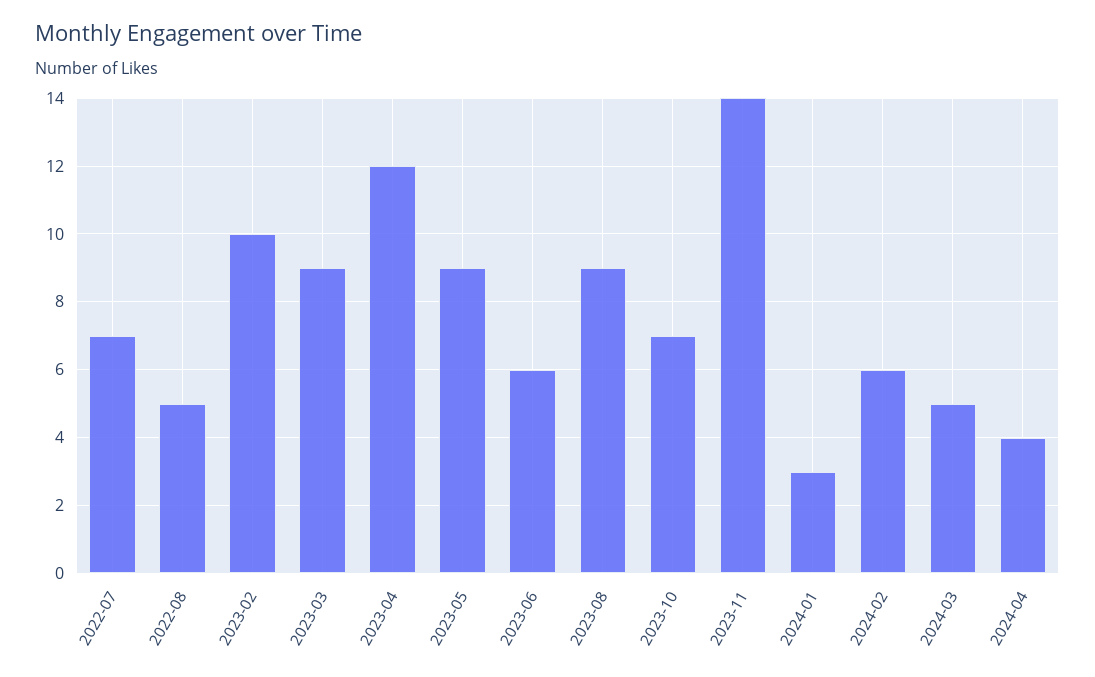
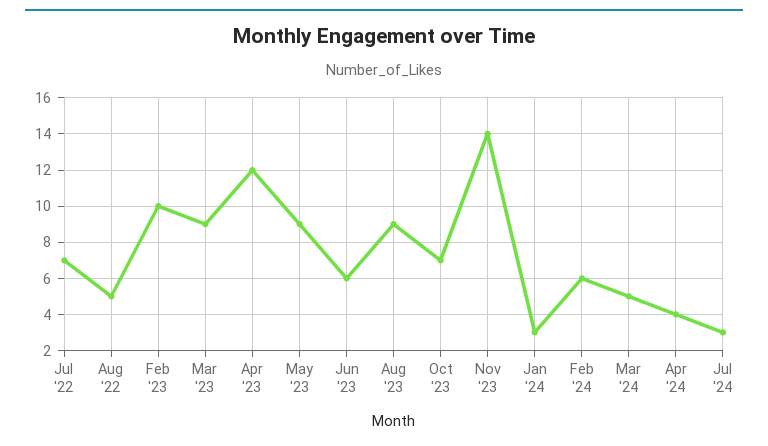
Jul '24: none -> 3

